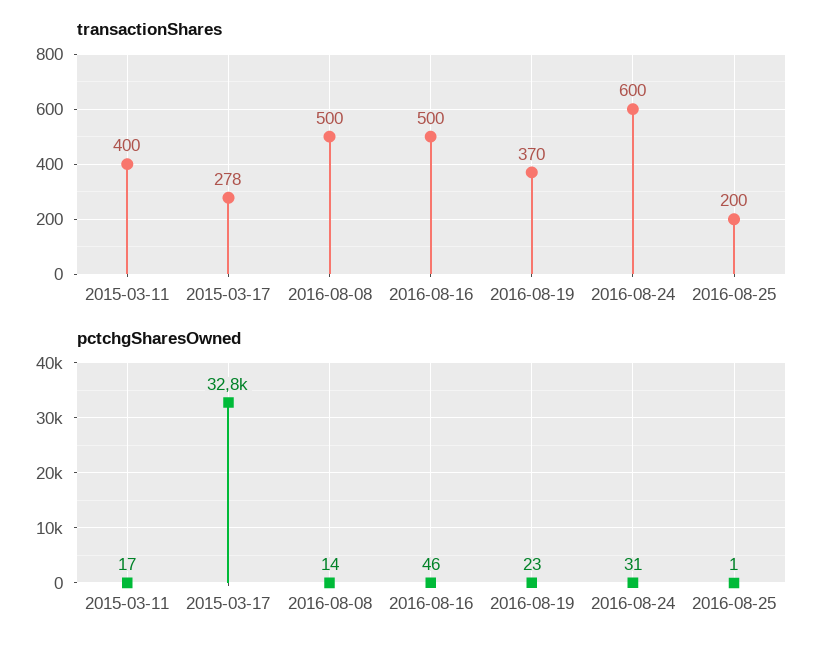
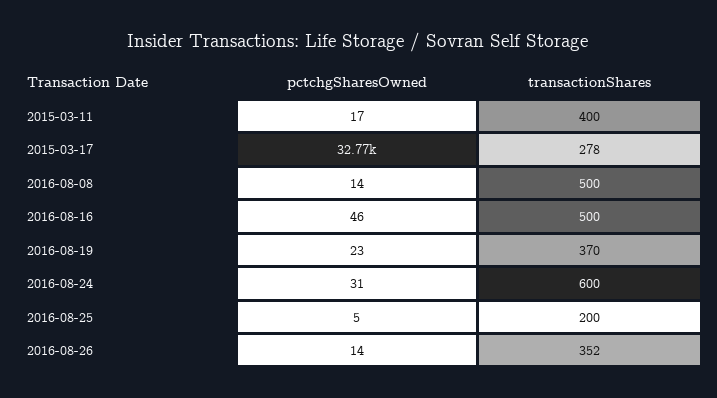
pctchgSharesOwned, 2016-08-25: 1 -> 5
pctchgSharesOwned, 2016-08-26: none -> 14
transactionShares, 2016-08-26: none -> 352

